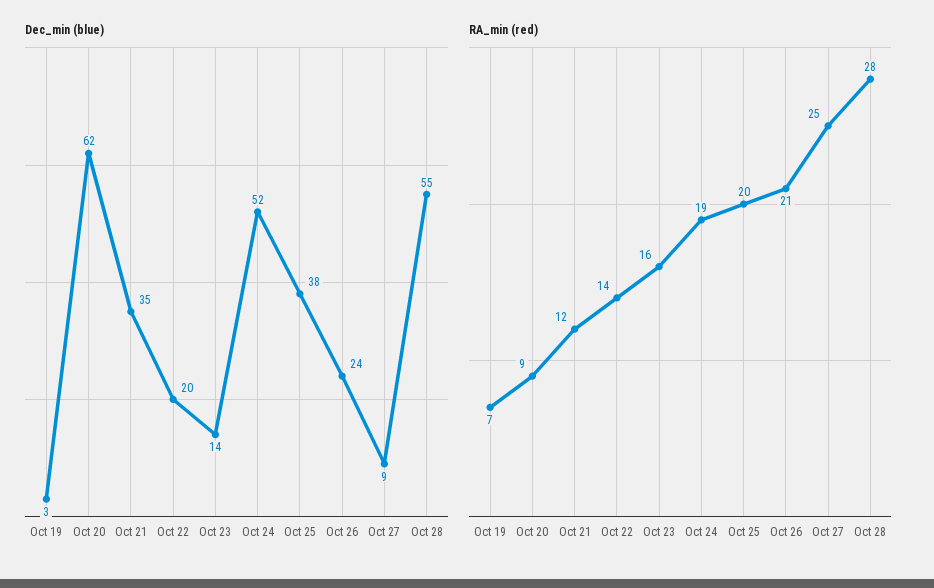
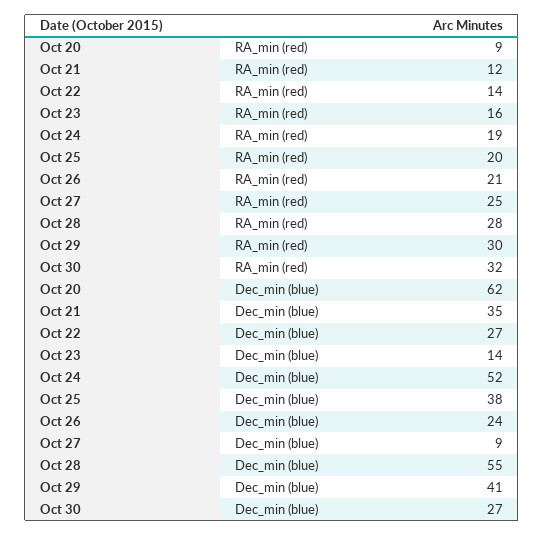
Dec_min (blue), Oct 19: 3 -> none
Dec_min (blue), Oct 22: 20 -> 27
RA_min (red), Oct 19: 7 -> none
RA_min (red), Oct 29: none -> 30
RA_min (red), Oct 30: none -> 32
Dec_min (blue), Oct 29: none -> 41
Dec_min (blue), Oct 30: none -> 27

